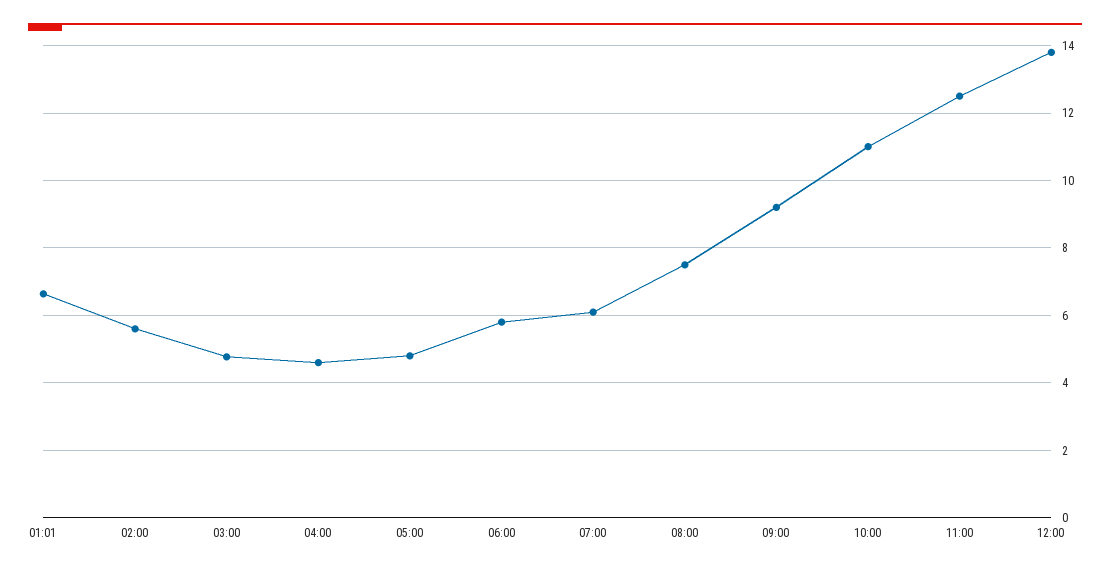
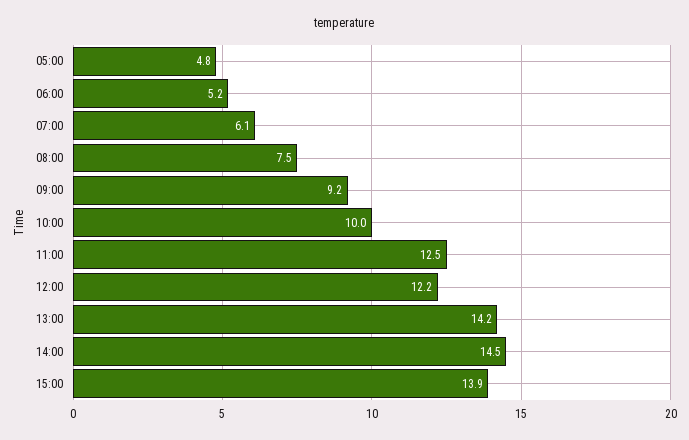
01:01: 6.6 -> none
02:00: 5.6 -> none
03:00: 4.8 -> none
04:00: 4.6 -> none
06:00: 5.8 -> 5.2
10:00: 11 -> 10
12:00: 13.8 -> 12.2
13:00: none -> 14.2
14:00: none -> 14.5
15:00: none -> 13.9

